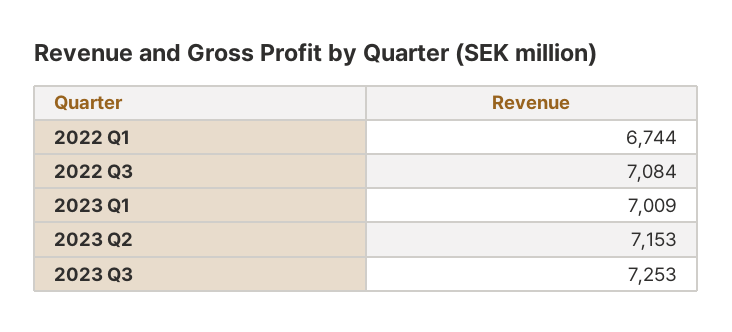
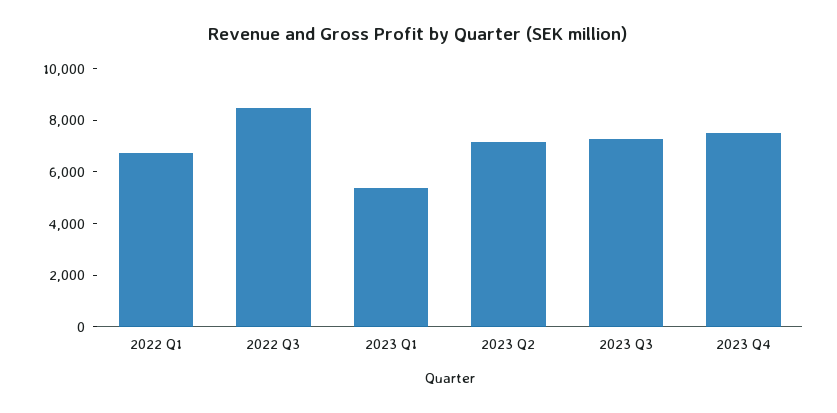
2022 Q3: 7084 -> 8500
2023 Q1: 7009 -> 5500
2023 Q4: none -> 7500

